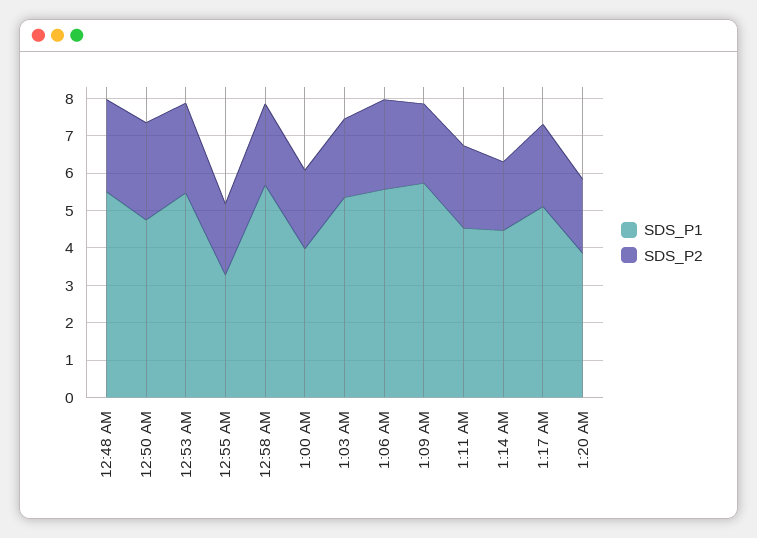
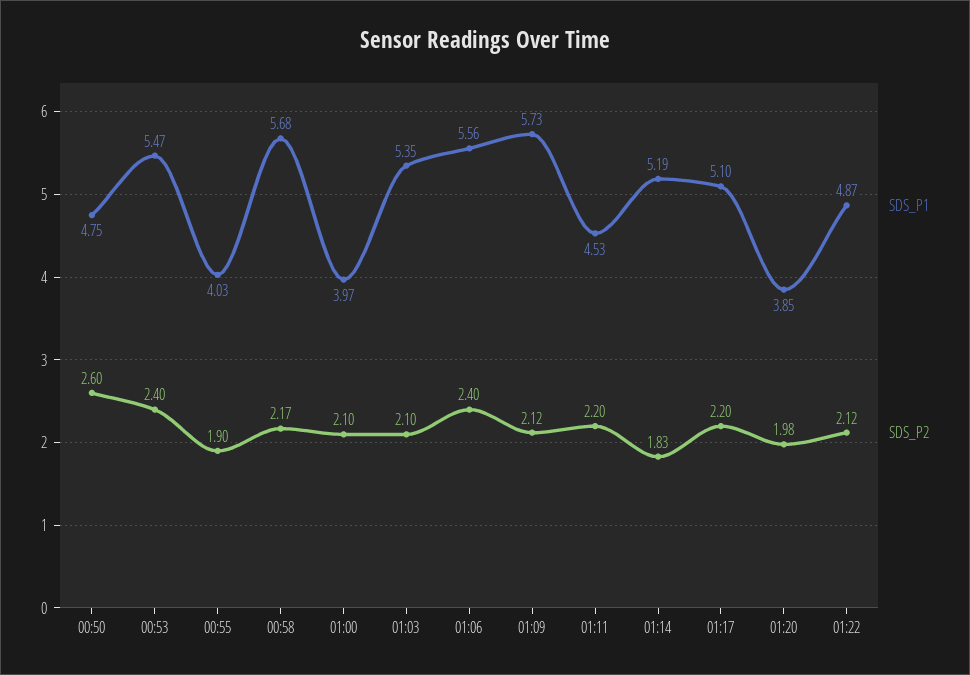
SDS_P1, 12:48 AM: 5.5 -> none
SDS_P2, 12:48 AM: 2.5 -> none
SDS_P1, 12:55 AM: 3.25 -> 4.03
SDS_P1, 1:14 AM: 4.5 -> 5.19
SDS_P1, 01:22: none -> 4.87
SDS_P2, 01:22: none -> 2.12

